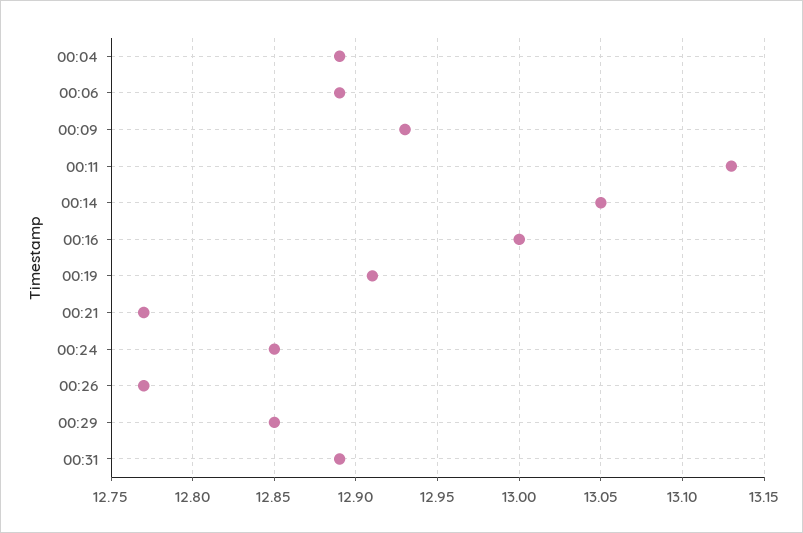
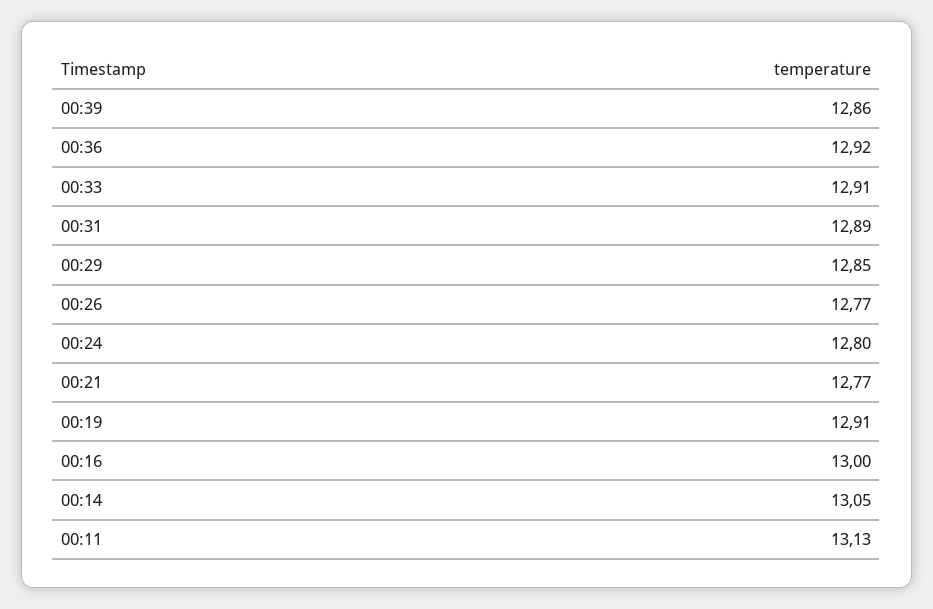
00:04: 12.89 -> none
00:06: 12.89 -> none
00:09: 12.93 -> none
00:24: 12.85 -> 12.8
00:39: none -> 12.86
00:36: none -> 12.92
00:33: none -> 12.91

